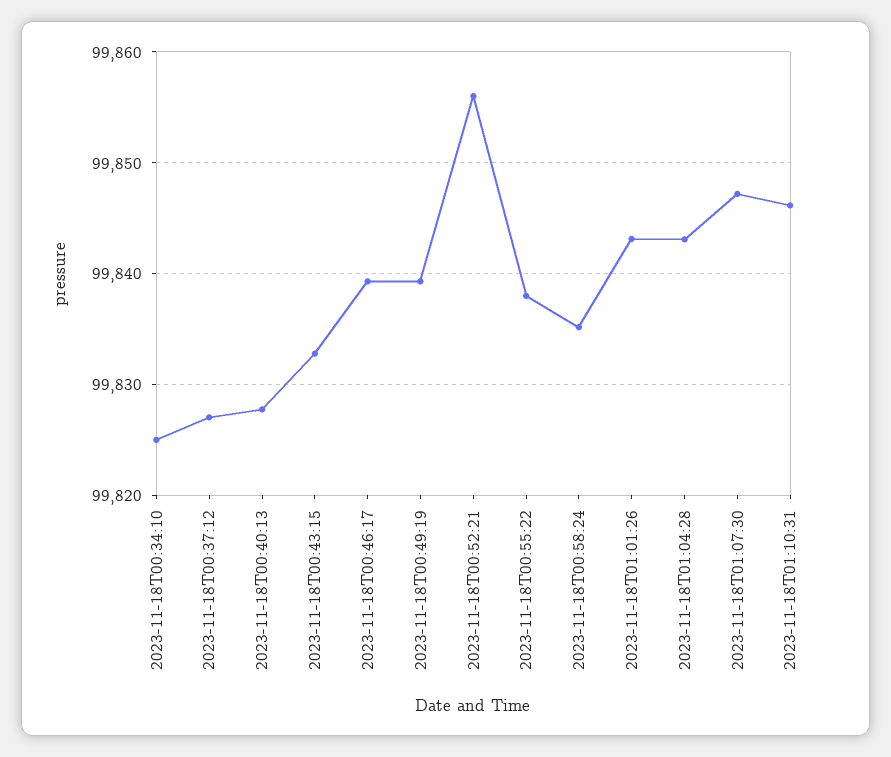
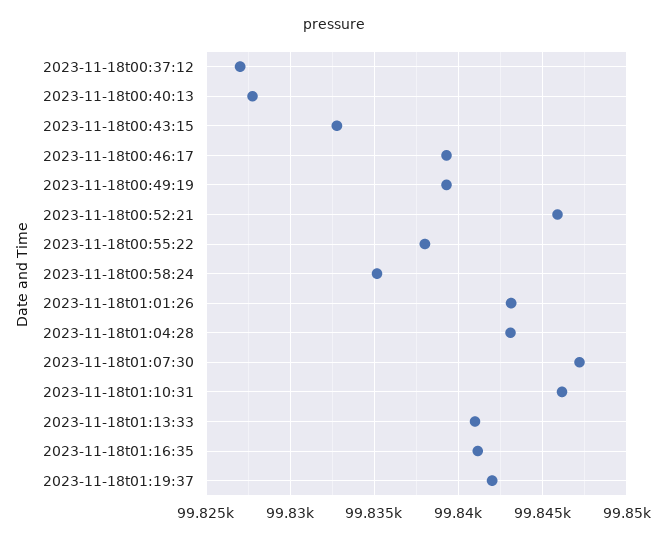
2023-11-18T00:34:10: 99825 -> none
2023-11-18T00:52:21: 99856 -> 99846
2023-11-18t01:13:33: none -> 99841
2023-11-18t01:16:35: none -> 99841
2023-11-18t01:19:37: none -> 99842

